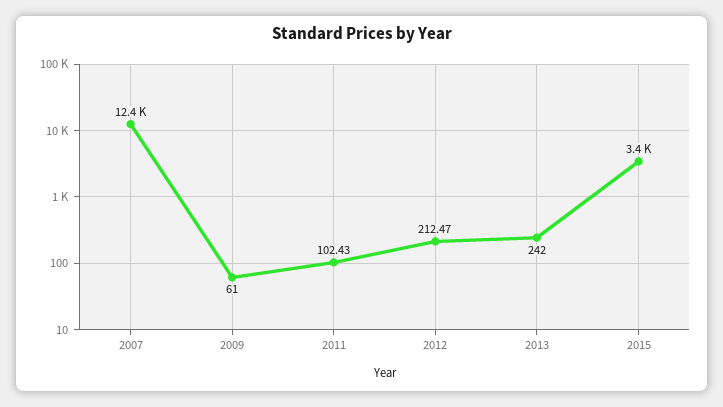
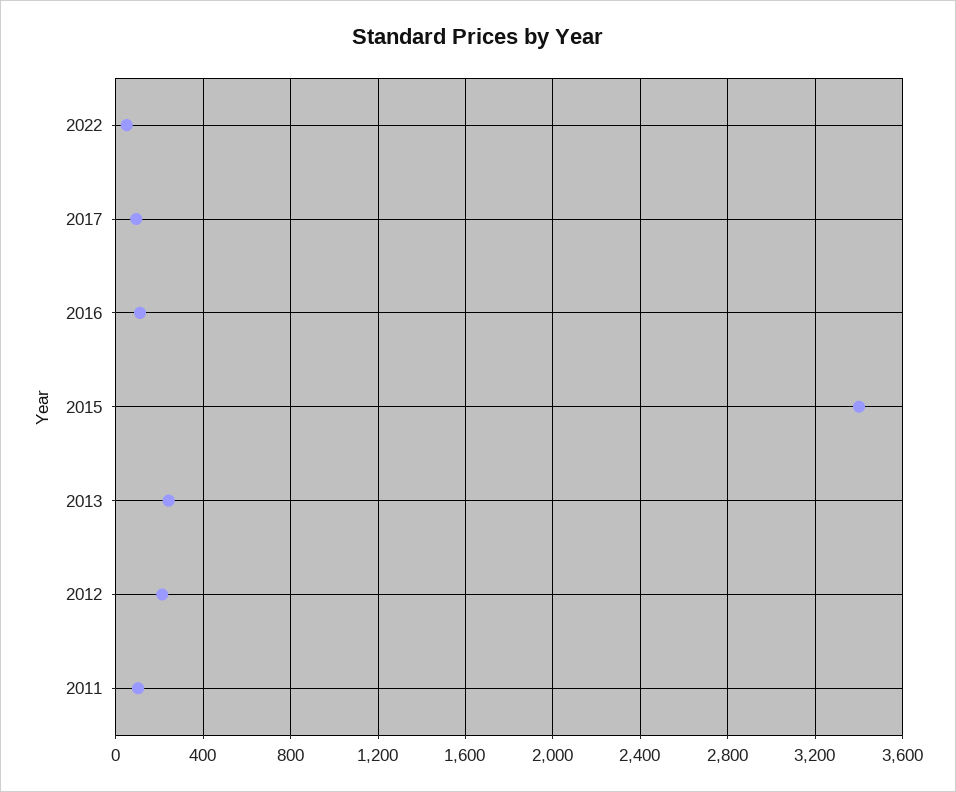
2007: 12400 -> none
2009: 61 -> none
2022: none -> 50
2017: none -> 100
2016: none -> 100

